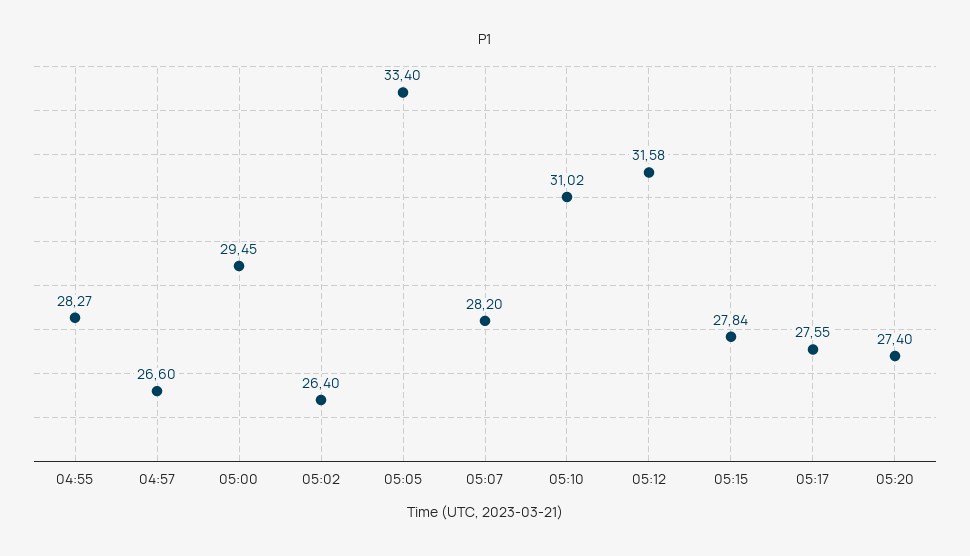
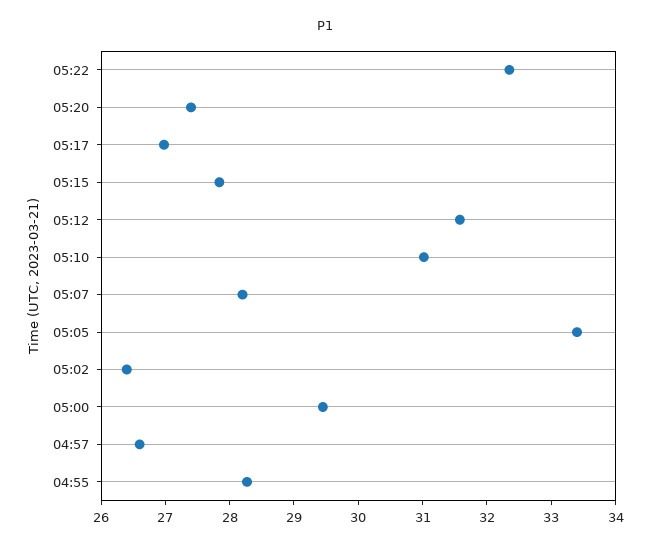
05:17: 27.55 -> 27
05:22: none -> 32.4

